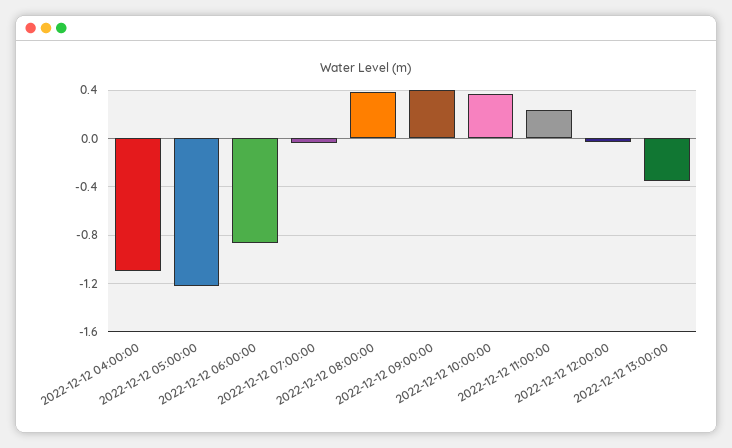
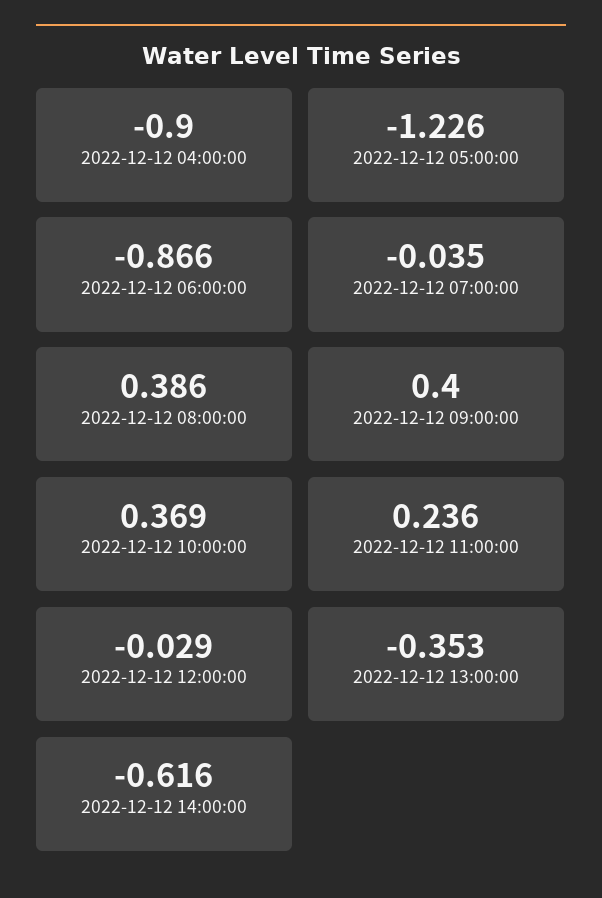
2022-12-12 04:00:00: -1.1 -> -0.9
2022-12-12 14:00:00: none -> -0.616

